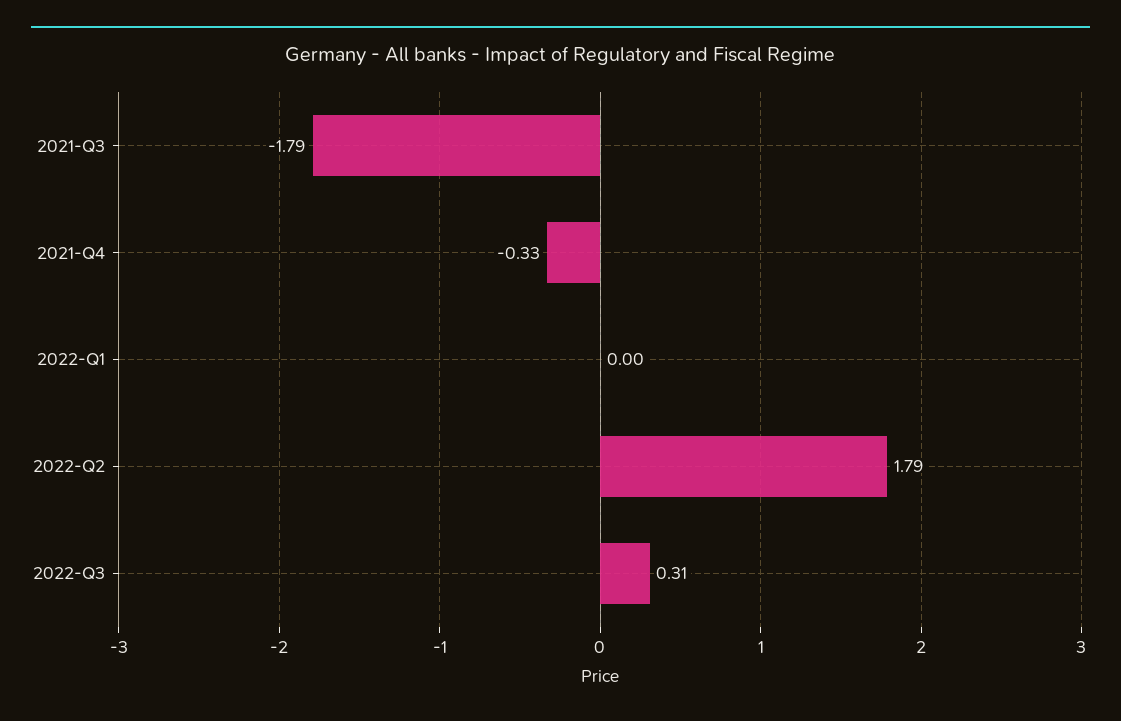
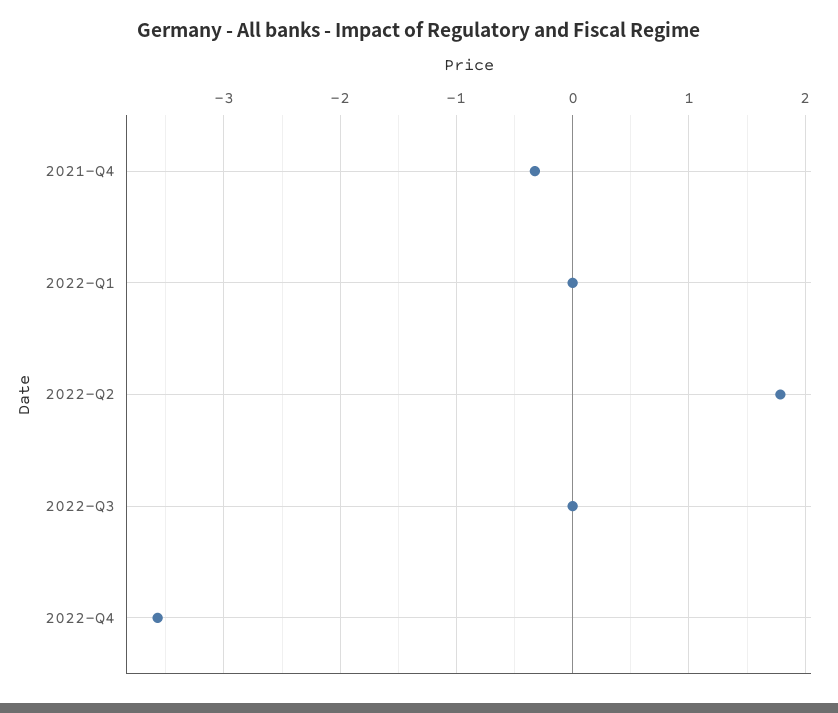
2021-Q3: -1.79 -> none
2022-Q3: 0.31 -> 0
2022-Q4: none -> -3.6

